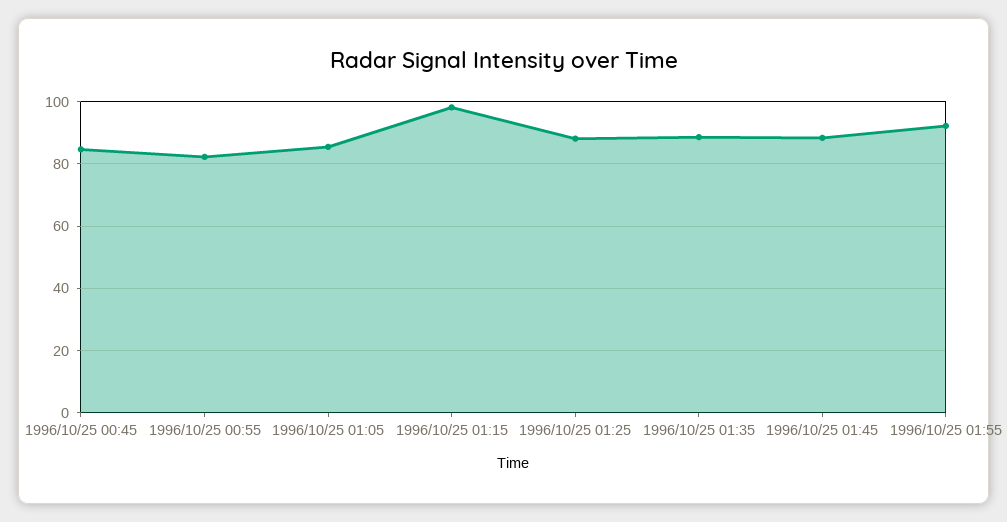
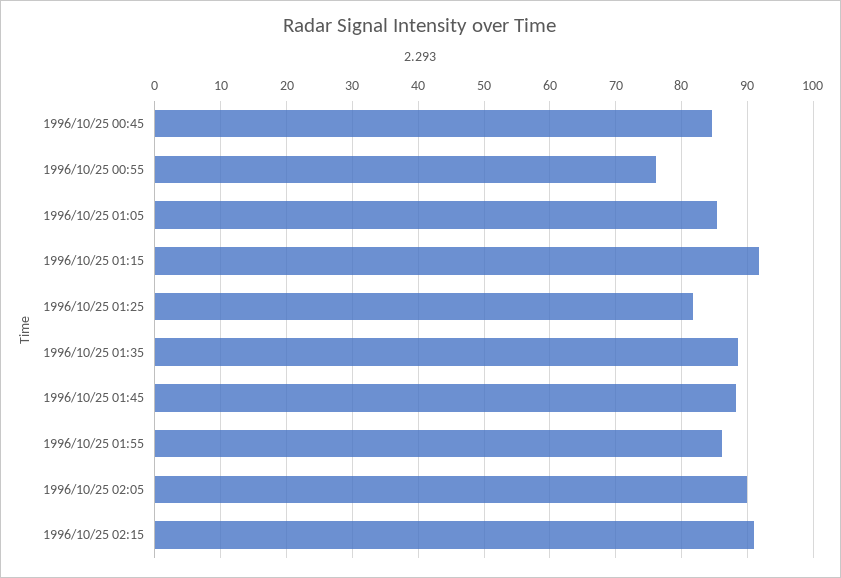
1996/10/25 00:55: 82 -> 76
1996/10/25 01:15: 98 -> 92
1996/10/25 01:25: 88 -> 82
1996/10/25 01:55: 92 -> 86
1996/10/25 02:05: none -> 90
1996/10/25 02:15: none -> 91

